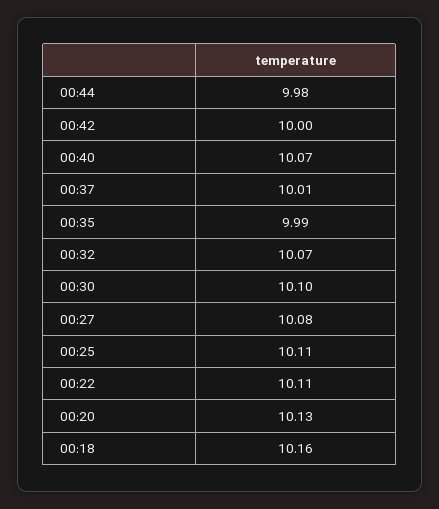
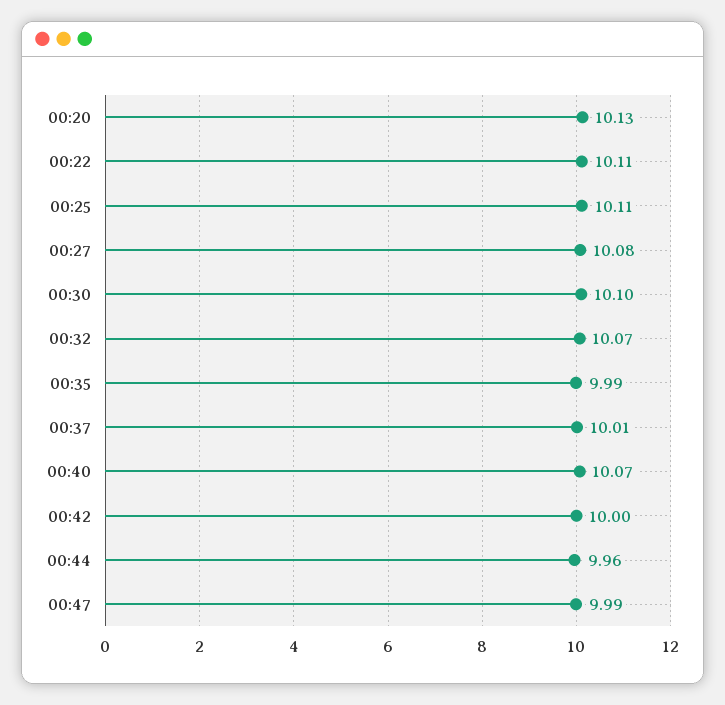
00:44: 9.98 -> 9.96
00:18: 10.16 -> none
00:47: none -> 9.99

